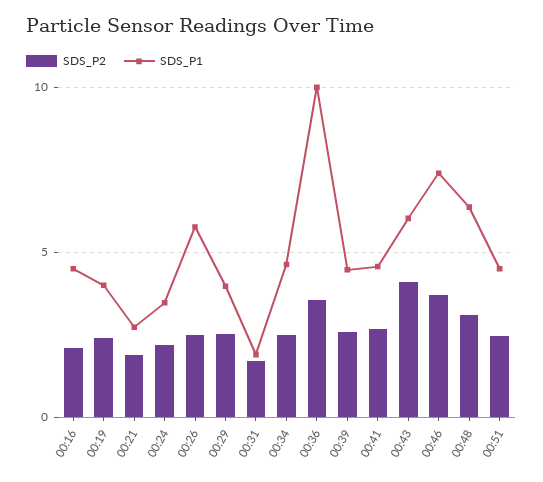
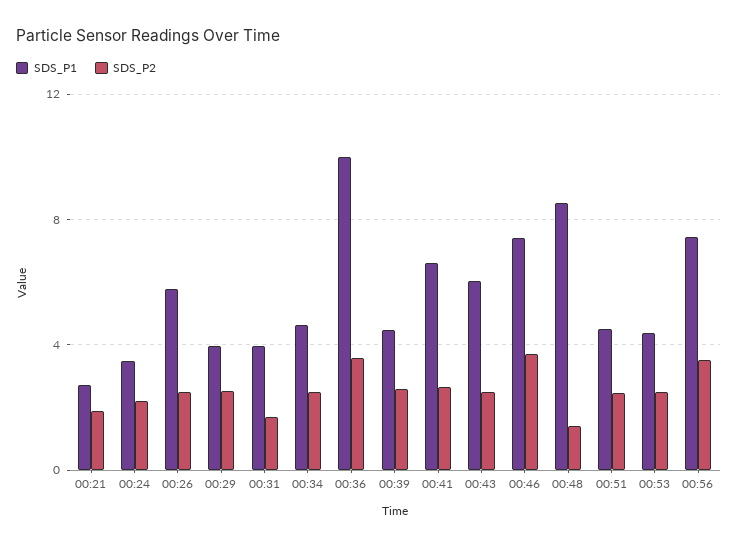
SDS_P2, 00:16: 2 -> none
SDS_P1, 00:16: 4.5 -> none
SDS_P2, 00:19: 2.5 -> none
SDS_P1, 00:19: 4 -> none
SDS_P1, 00:31: 2 -> 4
SDS_P1, 00:41: 4.5 -> 6.5
SDS_P2, 00:43: 4 -> 2.5
SDS_P2, 00:48: 3 -> 1.5
SDS_P1, 00:48: 6.5 -> 8.5
SDS_P1, 00:53: none -> 4.5
SDS_P2, 00:53: none -> 2.5
SDS_P1, 00:56: none -> 7.5
SDS_P2, 00:56: none -> 3.5

